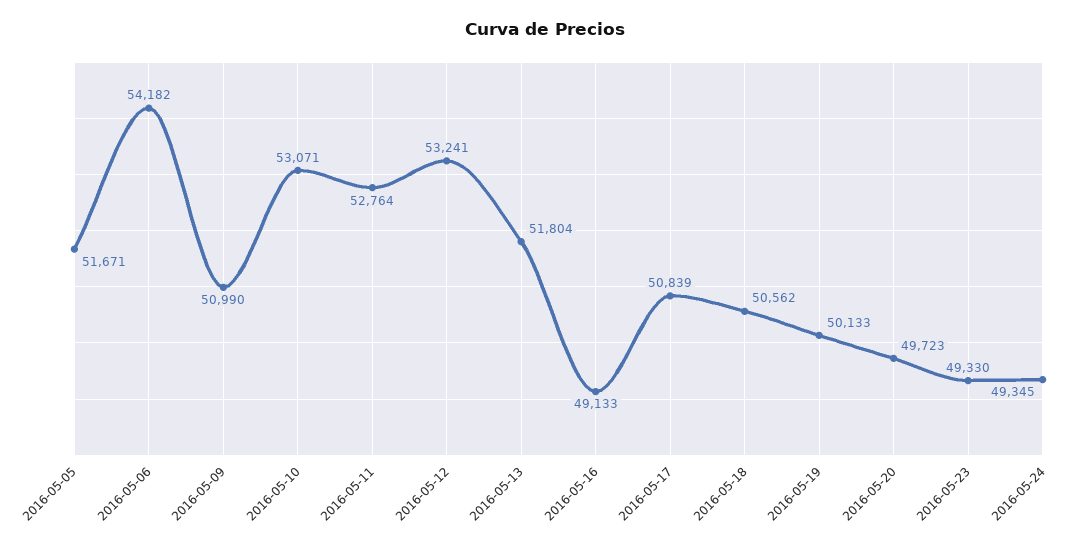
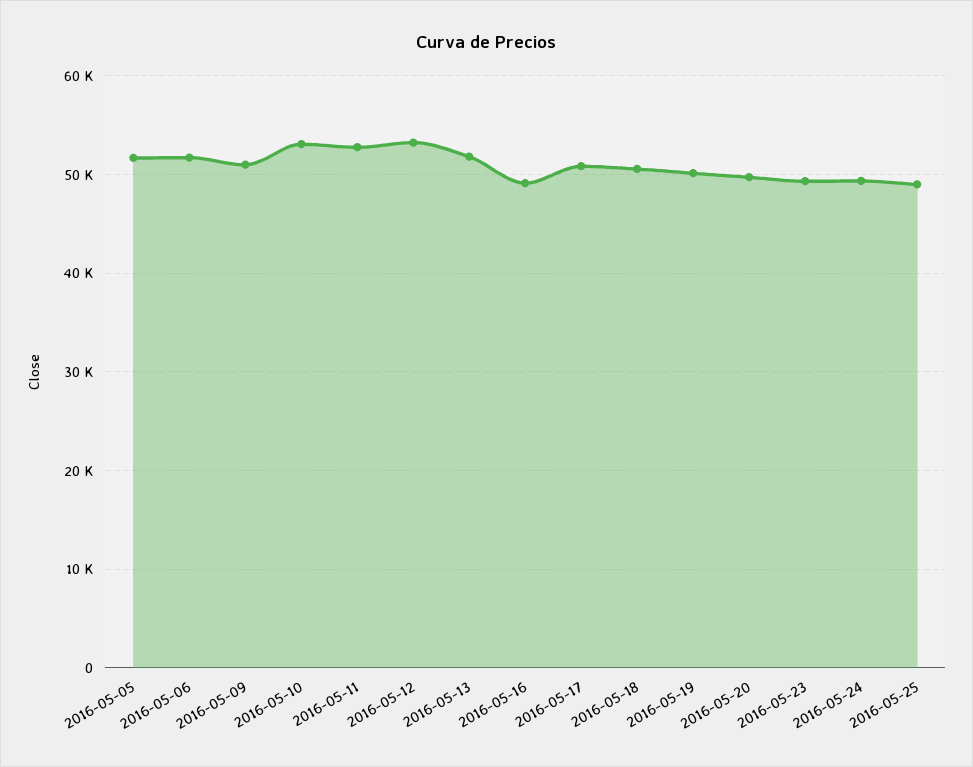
2016-05-06: 54182 -> 52000
2016-05-25: none -> 49000

